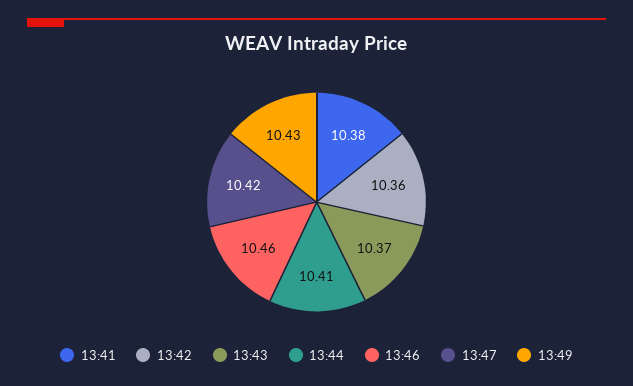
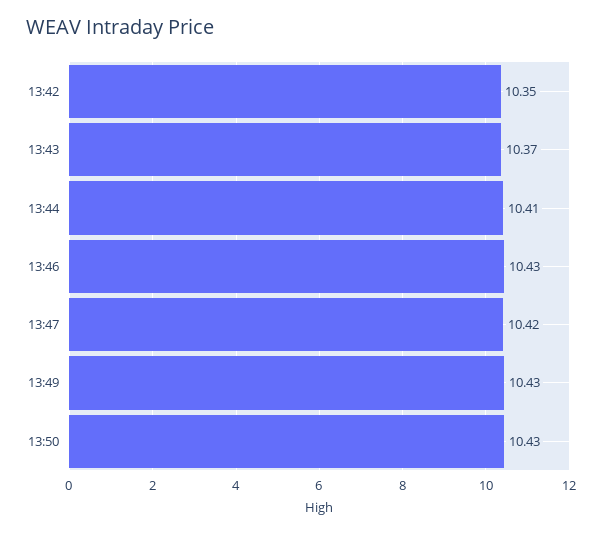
13:41: 10.38 -> none
13:42: 10.36 -> 10.35
13:46: 10.46 -> 10.43
13:50: none -> 10.43

